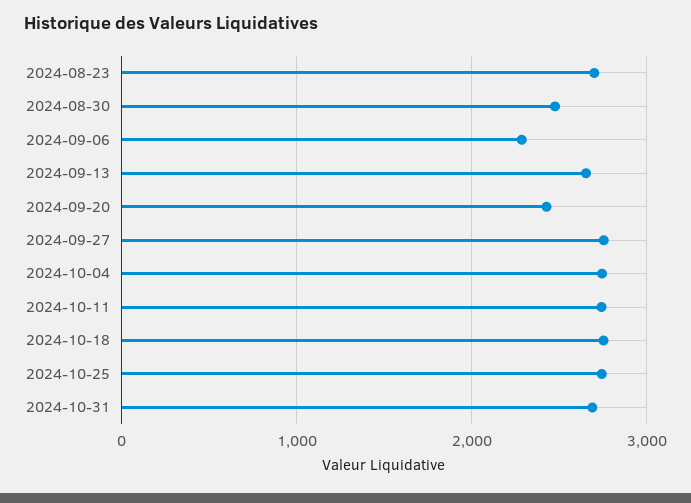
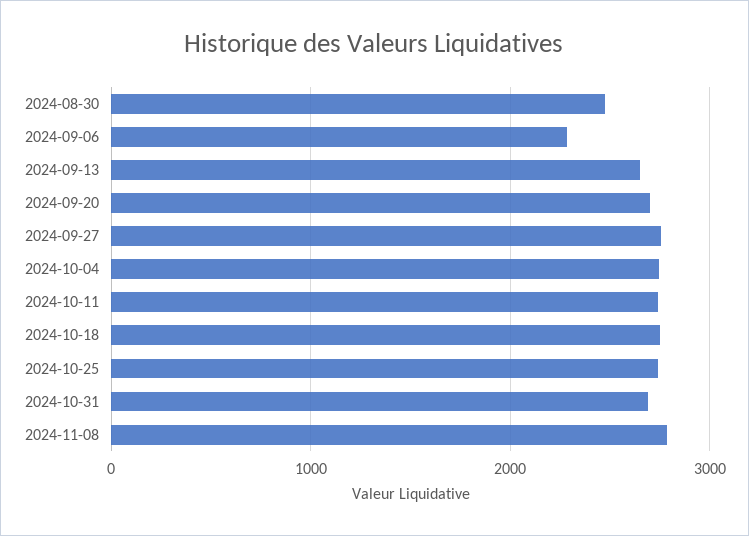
2024-08-23: 2700 -> none
2024-09-20: 2400 -> 2700
2024-11-08: none -> 2800

